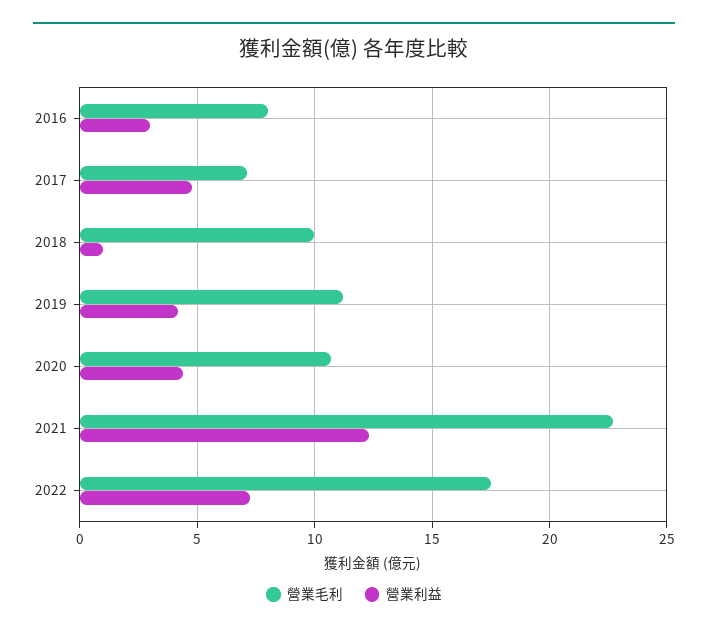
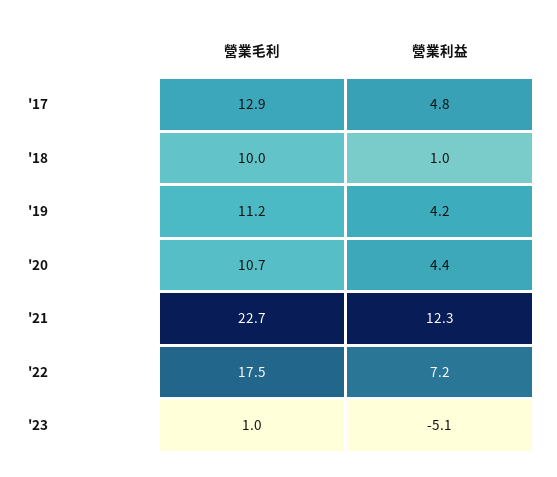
營業毛利, 2016: 8 -> none
營業利益, 2016: 3 -> none
營業毛利, 2017: 7 -> 12.9
營業毛利, '23: none -> 1
營業利益, '23: none -> -5.1

